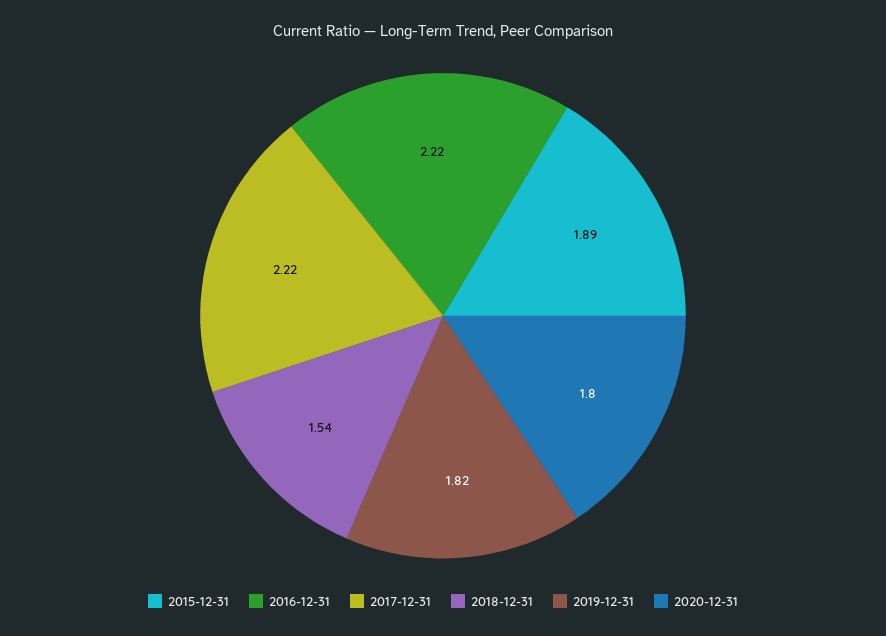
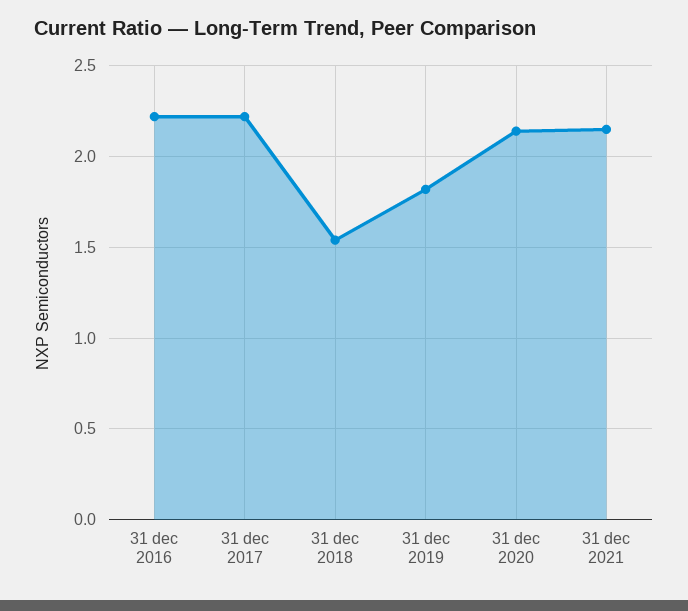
2015-12-31: 1.89 -> none
2020-12-31: 1.8 -> 2.15
31 dec 2021: none -> 2.15

